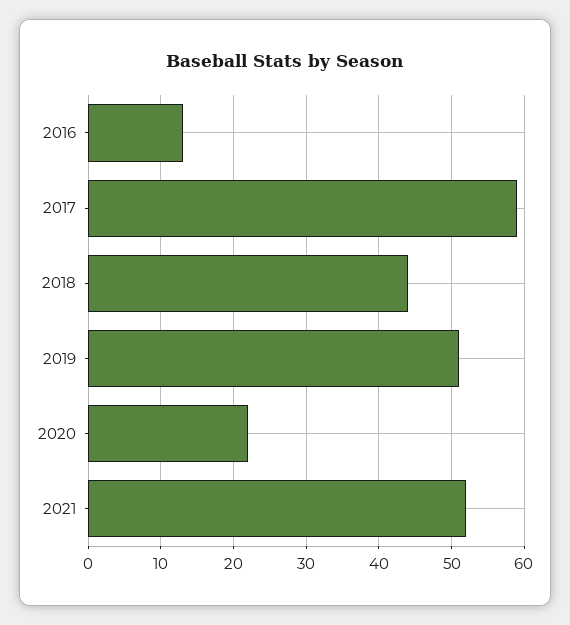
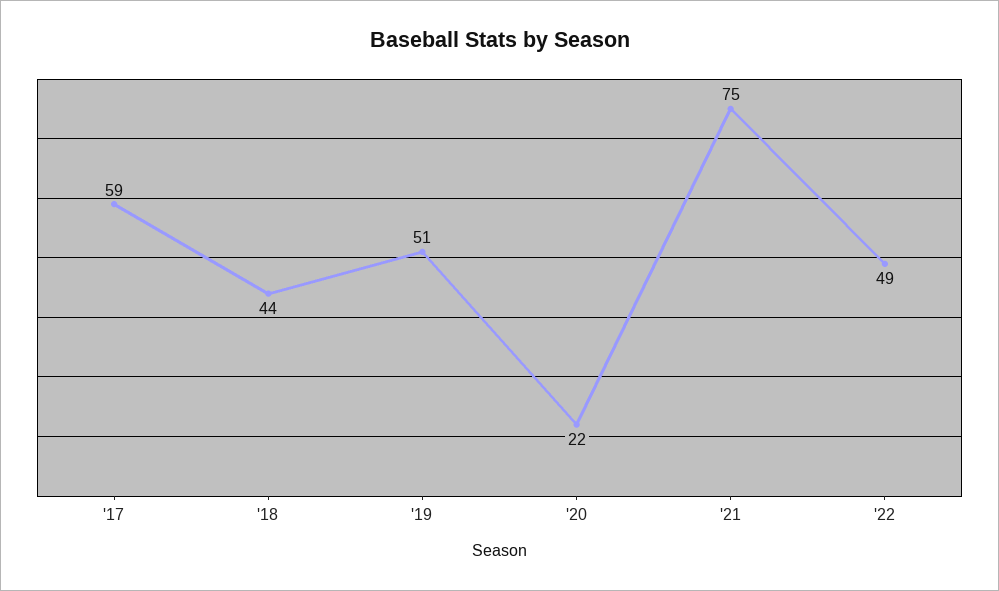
2016: 13 -> none
2021: 52 -> 75
'22: none -> 49

